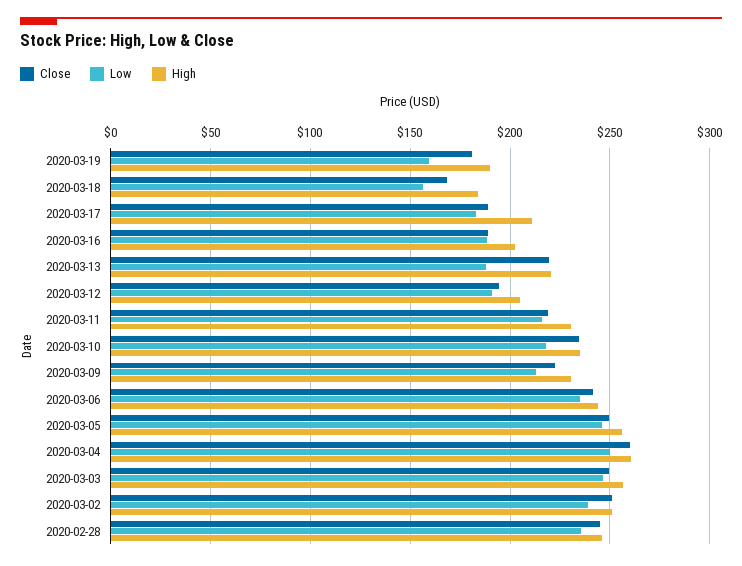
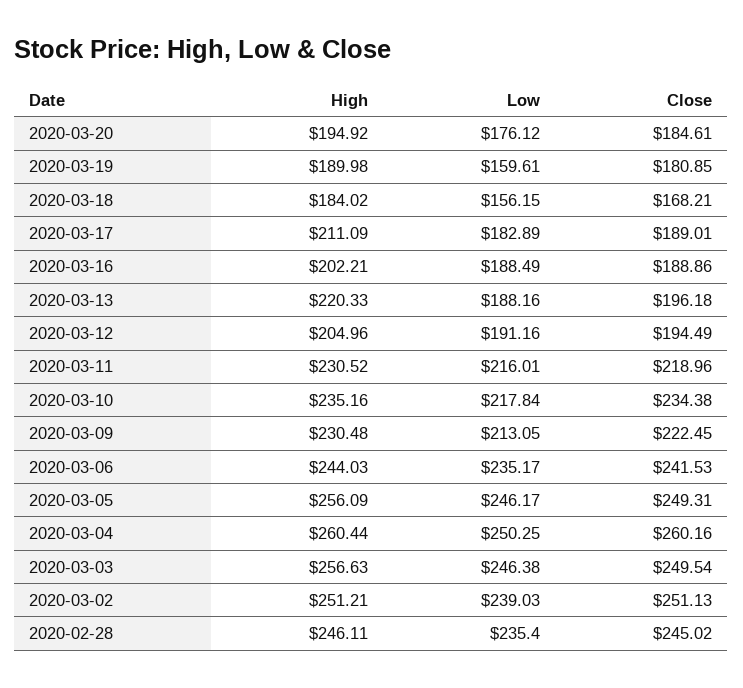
Close, 2020-03-13: 220 -> 196.18
High, 2020-03-20: none -> 194.92
Low, 2020-03-20: none -> 176.12
Close, 2020-03-20: none -> 184.61

